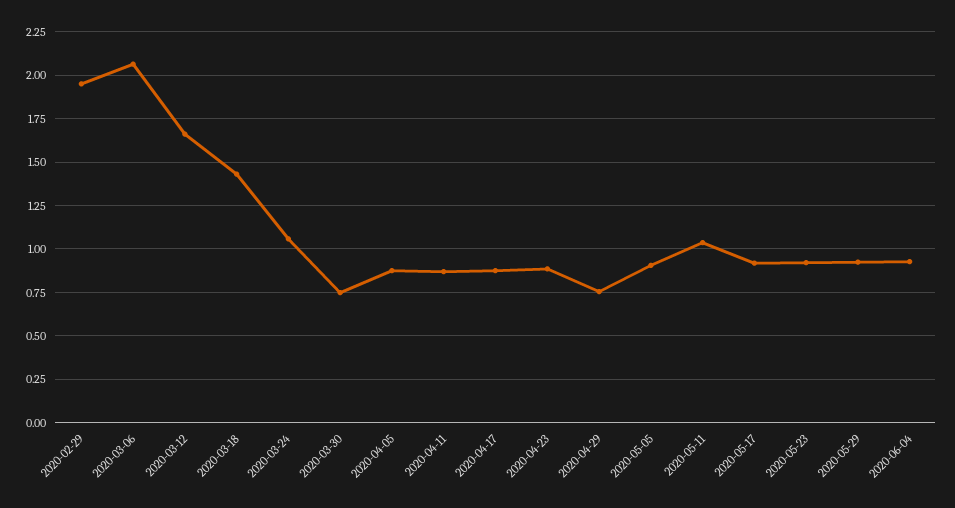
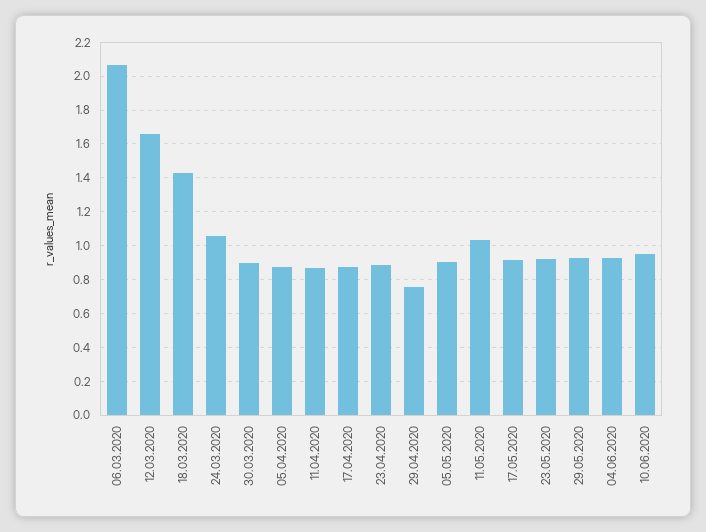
2020-02-29: 1.95 -> none
2020-03-30: 0.75 -> 0.9
10.06.2020: none -> 0.95

